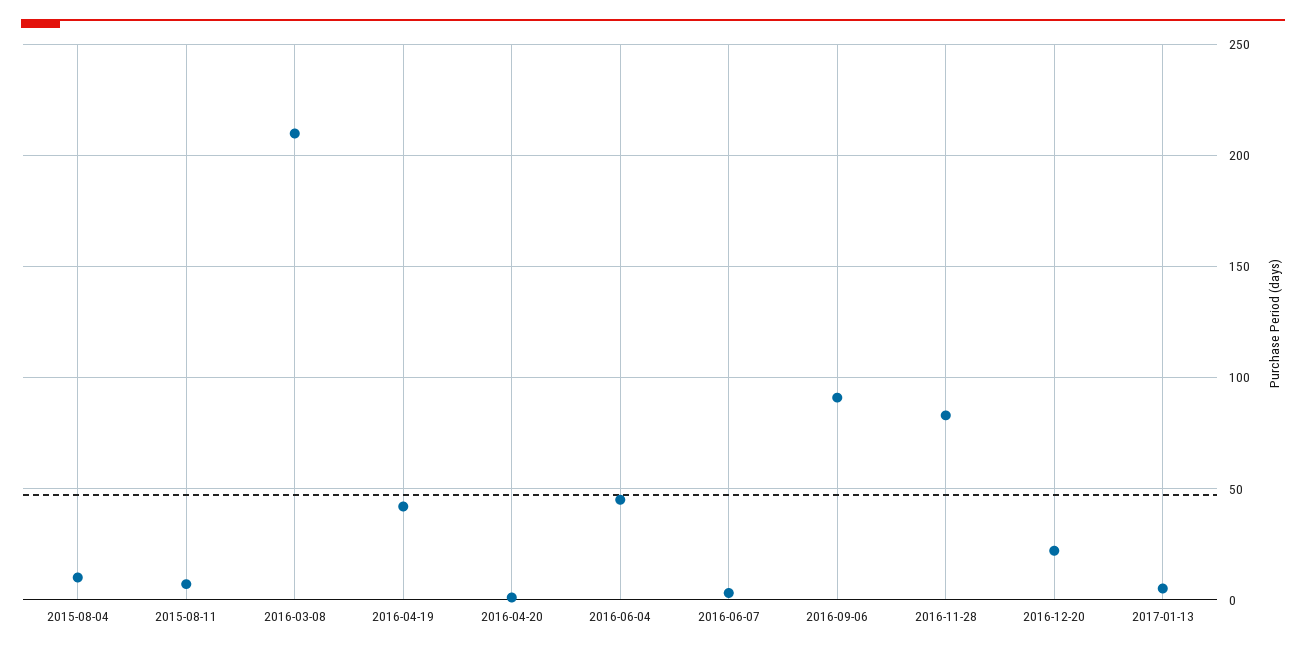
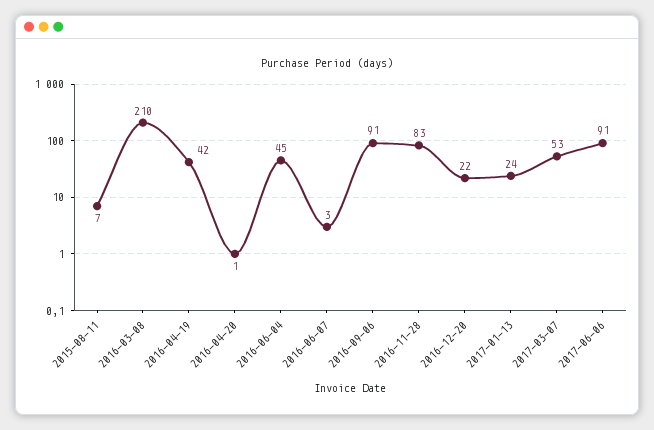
2015-08-04: 10 -> none
2017-01-13: 5 -> 24
2017-03-07: none -> 53
2017-06-06: none -> 91

